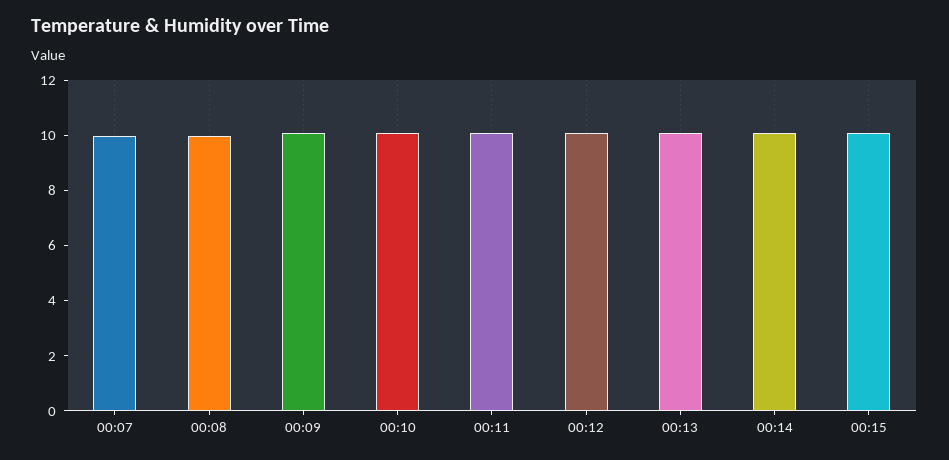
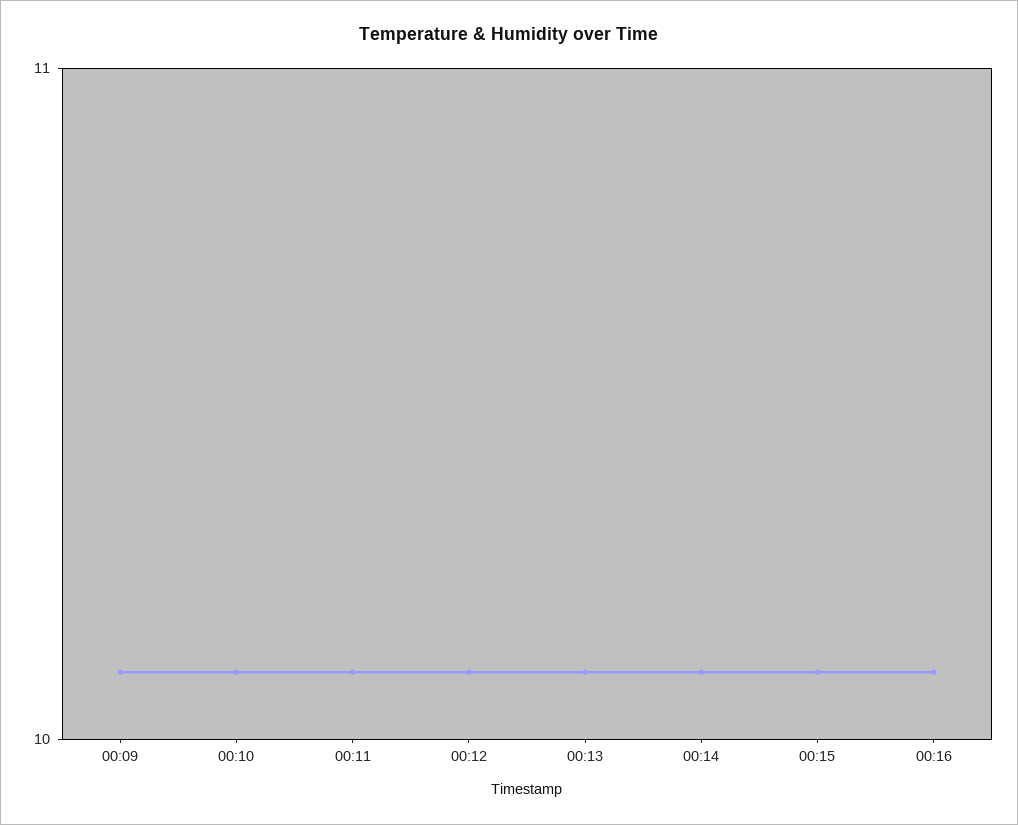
00:07: 10 -> none
00:08: 10 -> none
00:16: none -> 10.1

